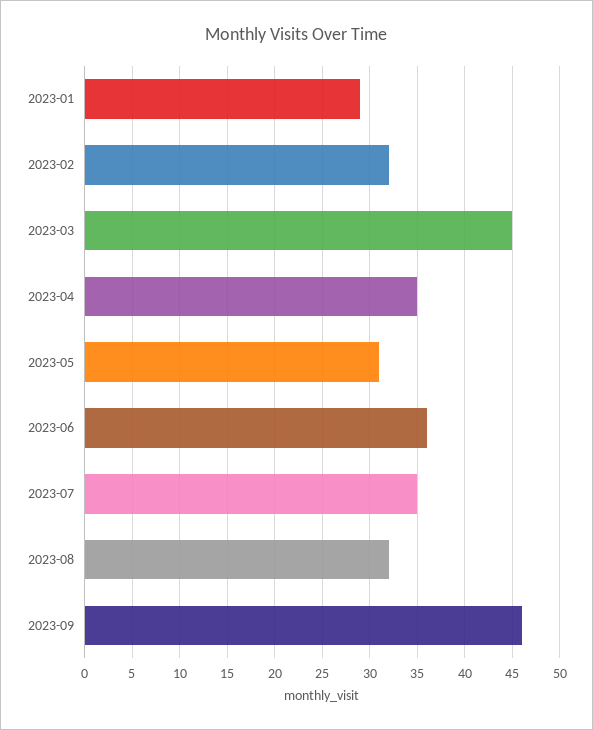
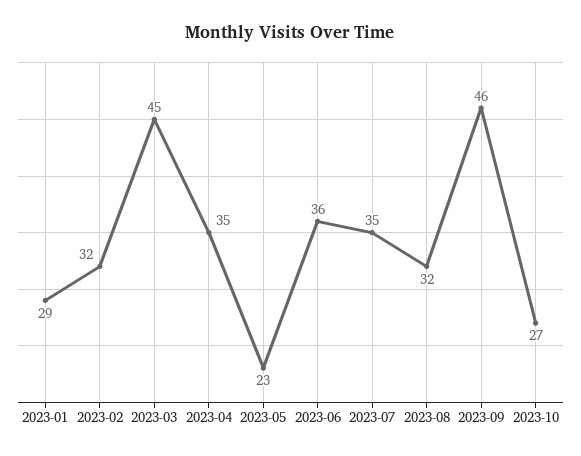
2023-05: 31 -> 23
2023-10: none -> 27

